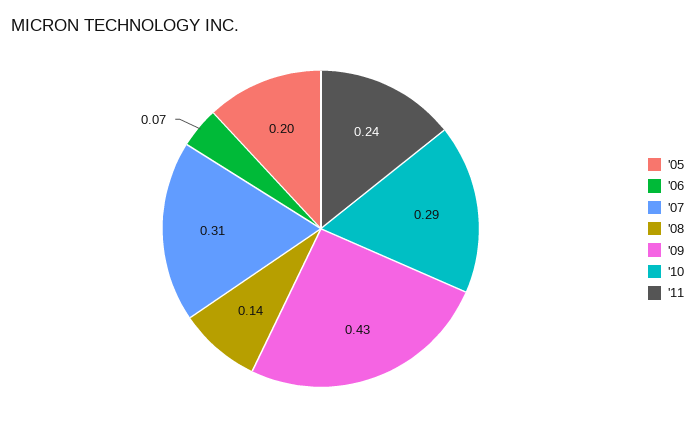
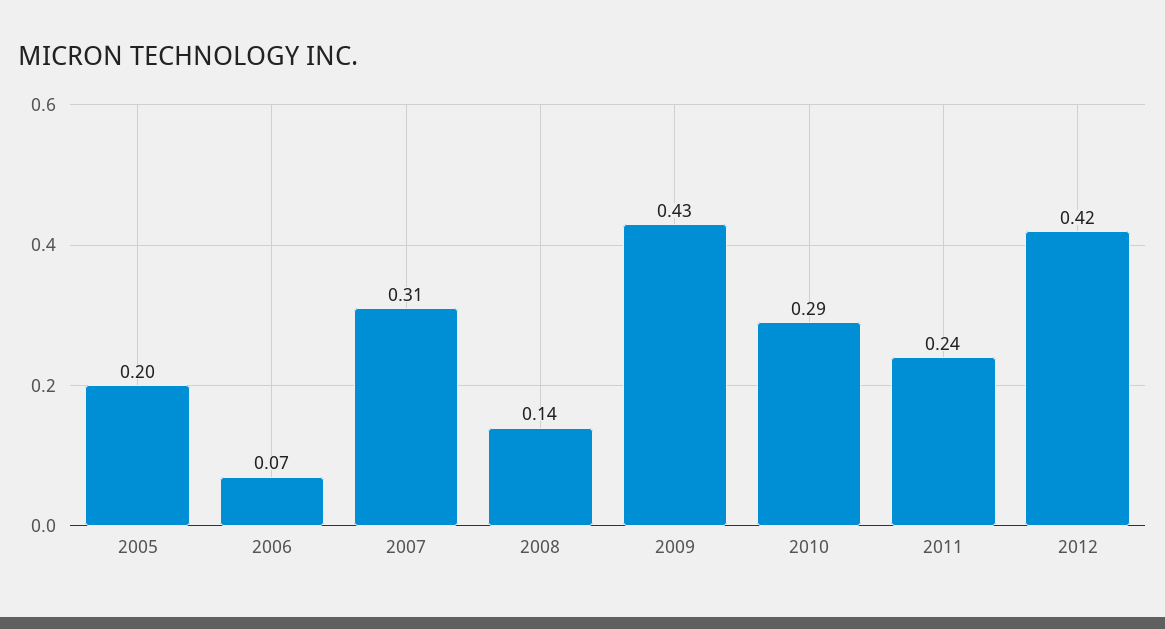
2012: none -> 0.42

